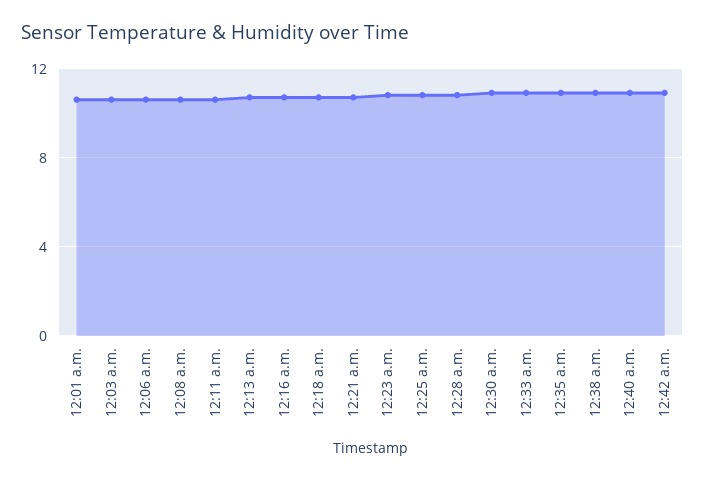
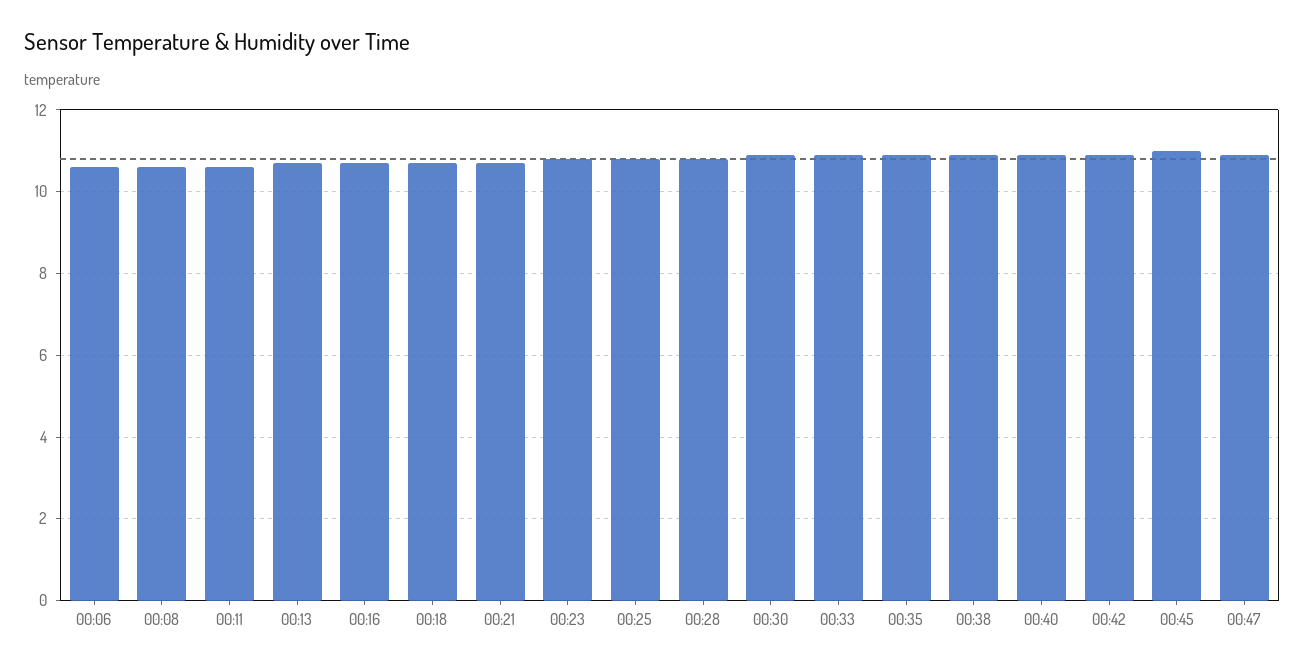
12:01 a.m.: 10.5 -> none
12:03 a.m.: 10.5 -> none
00:45: none -> 11
00:47: none -> 11

